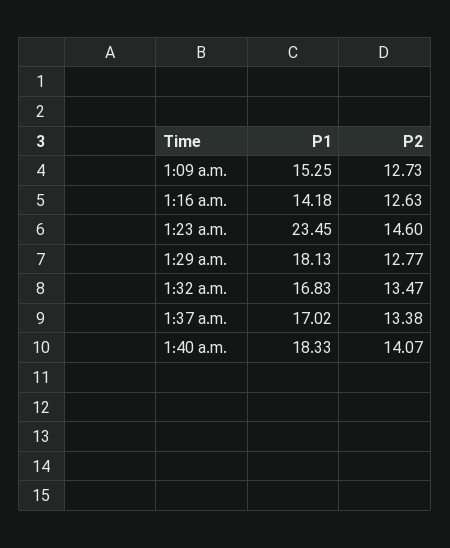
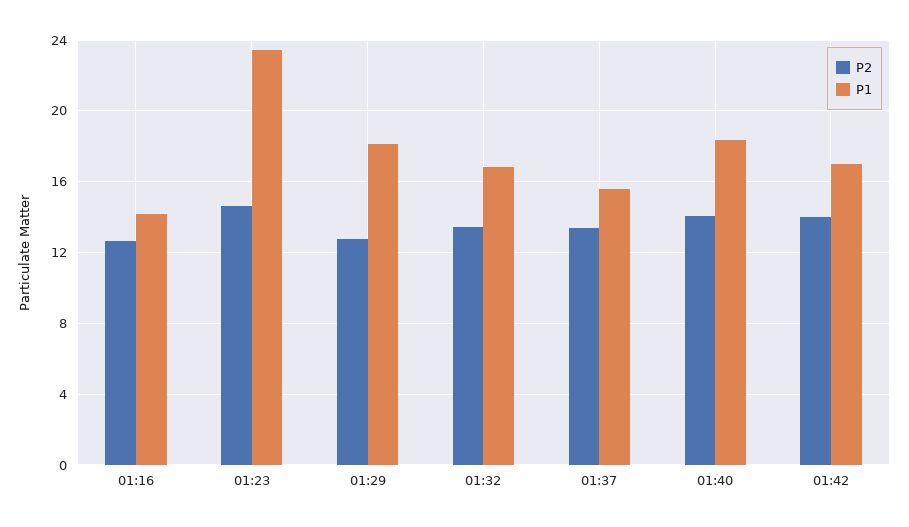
P1, 1:09 a.m.: 15.25 -> none
P2, 1:09 a.m.: 12.73 -> none
P1, 1:37 a.m.: 17.02 -> 15.5
P2, 01:42: none -> 14
P1, 01:42: none -> 17

